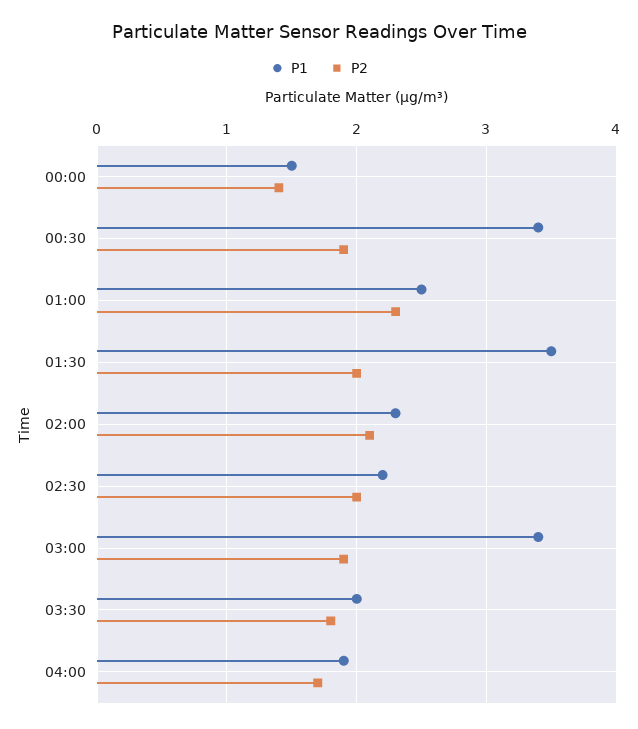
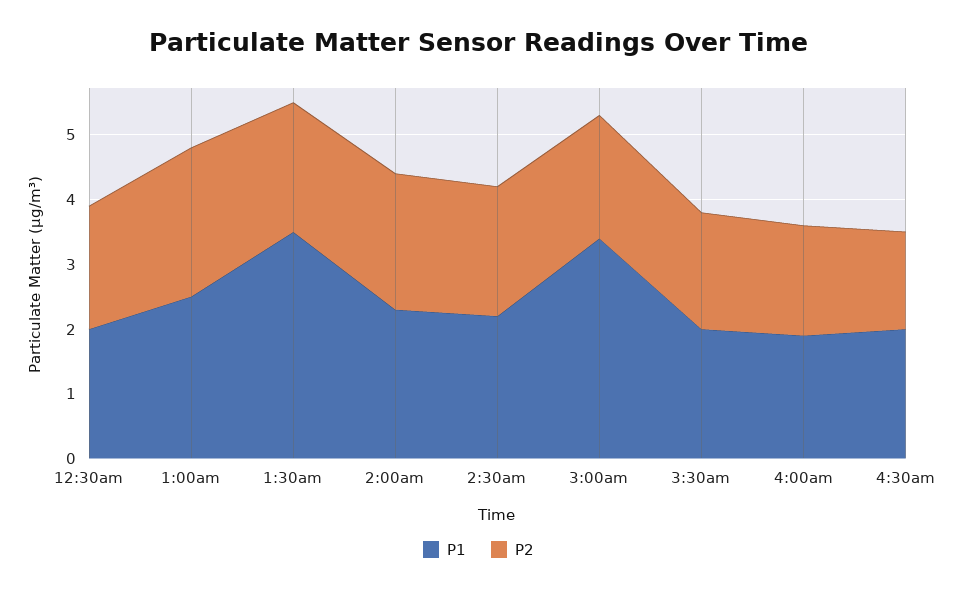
P1, 00:00: 1.5 -> none
P2, 00:00: 1.4 -> none
P1, 00:30: 3.4 -> 2
P1, 4:30am: none -> 2
P2, 4:30am: none -> 1.5

